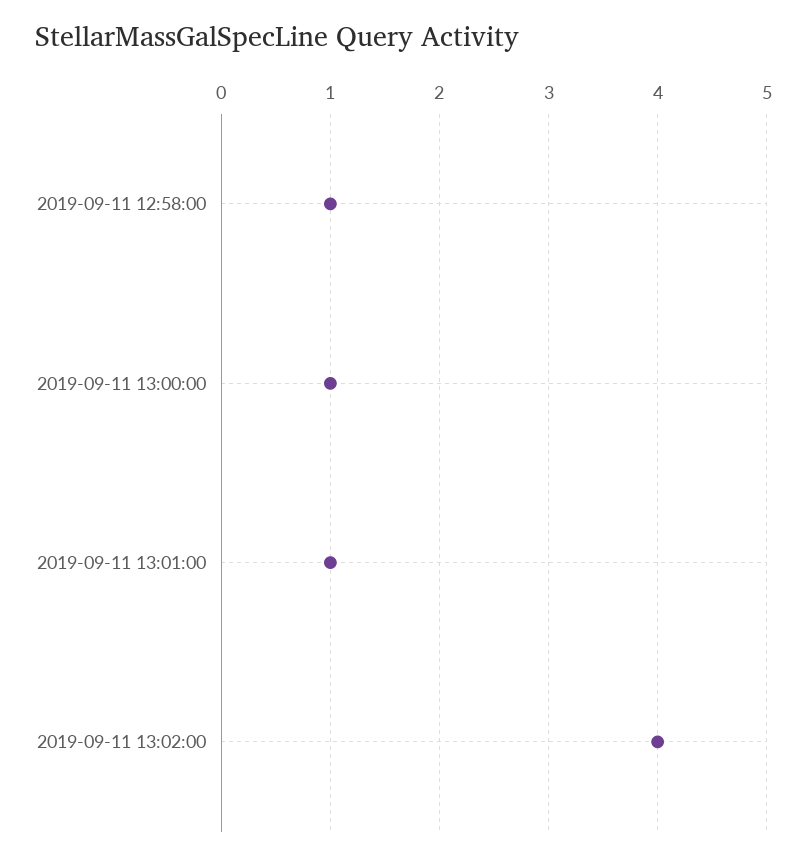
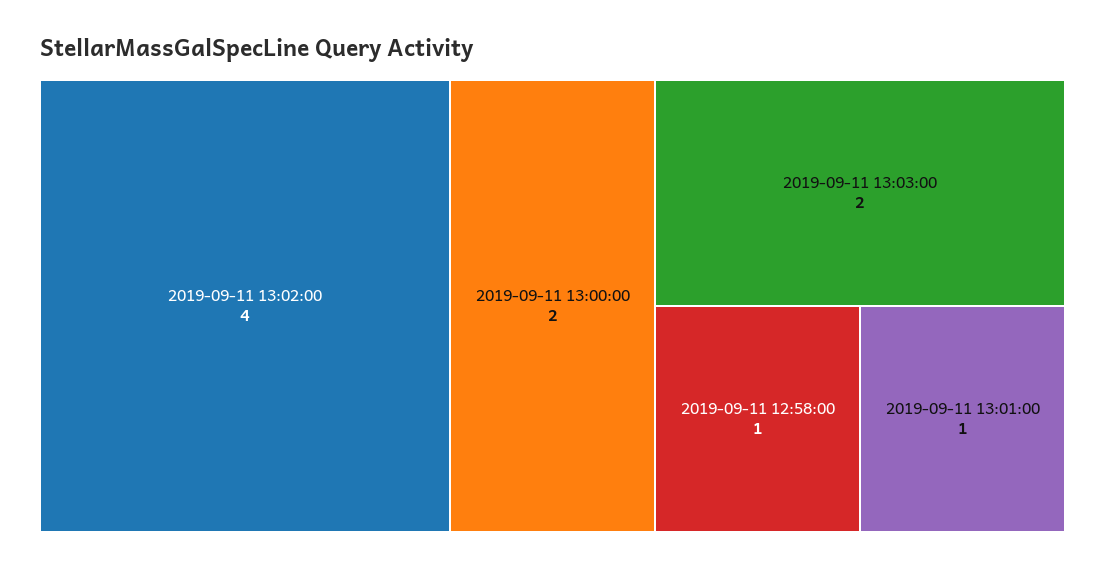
2019-09-11 13:00:00: 1 -> 2
2019-09-11 13:03:00: none -> 2

